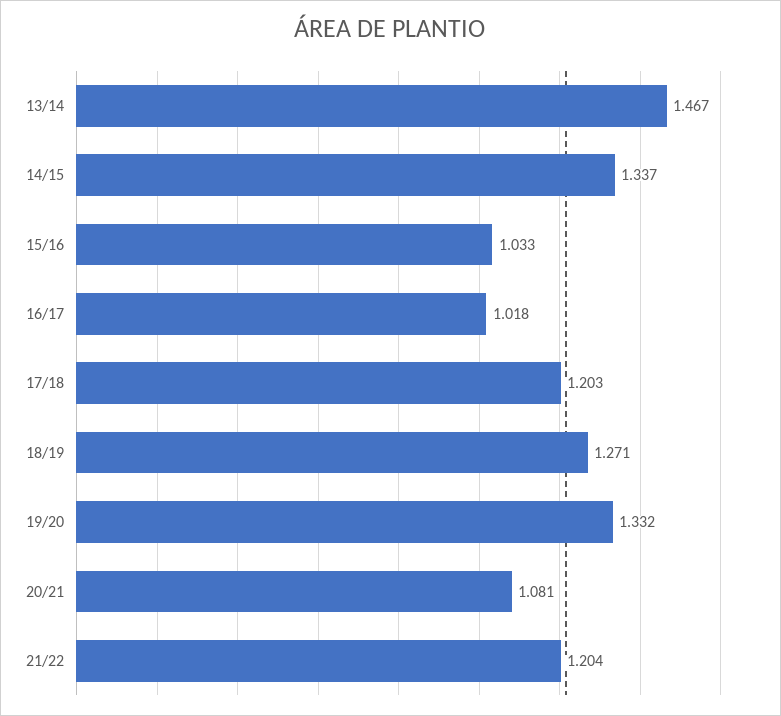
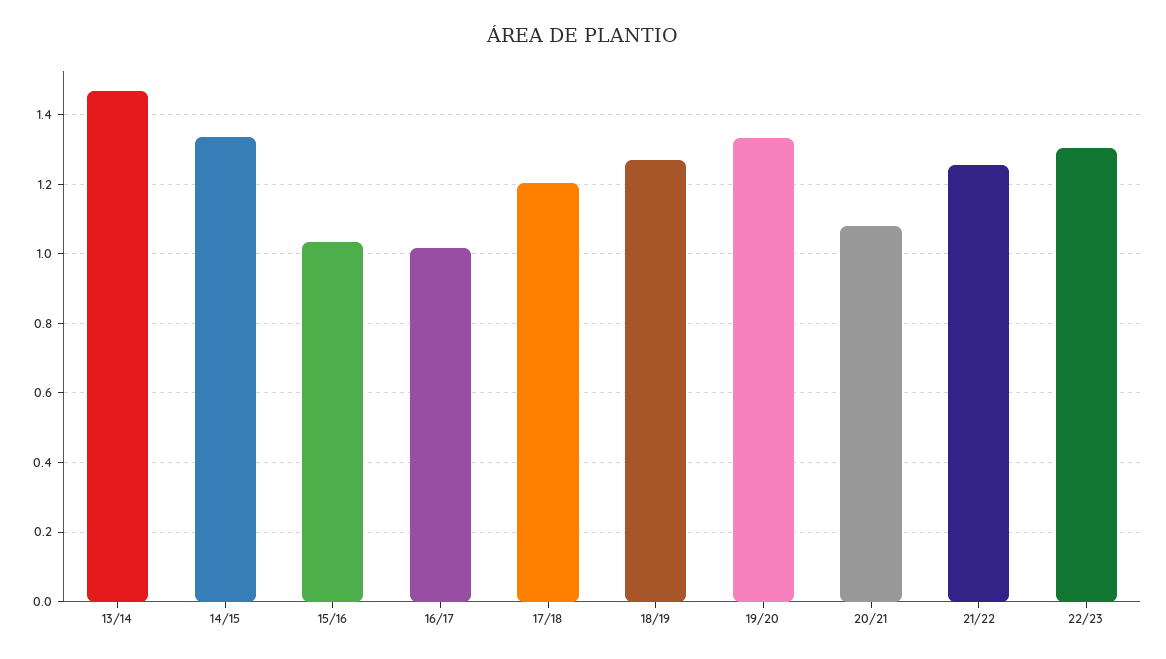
21/22: 1.204 -> 1.26
22/23: none -> 1.3

